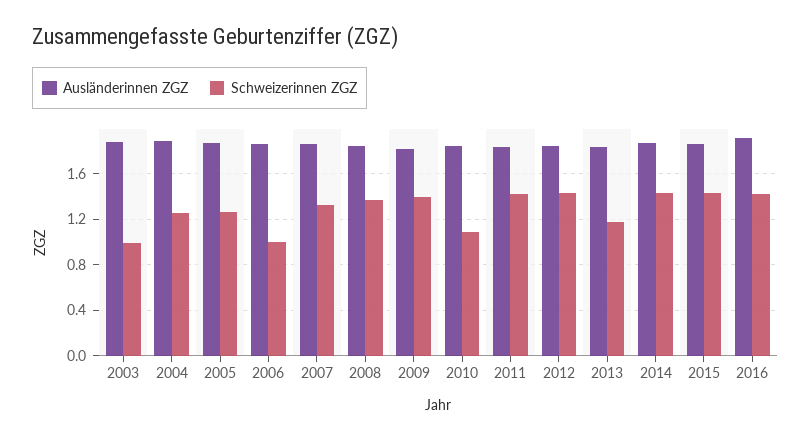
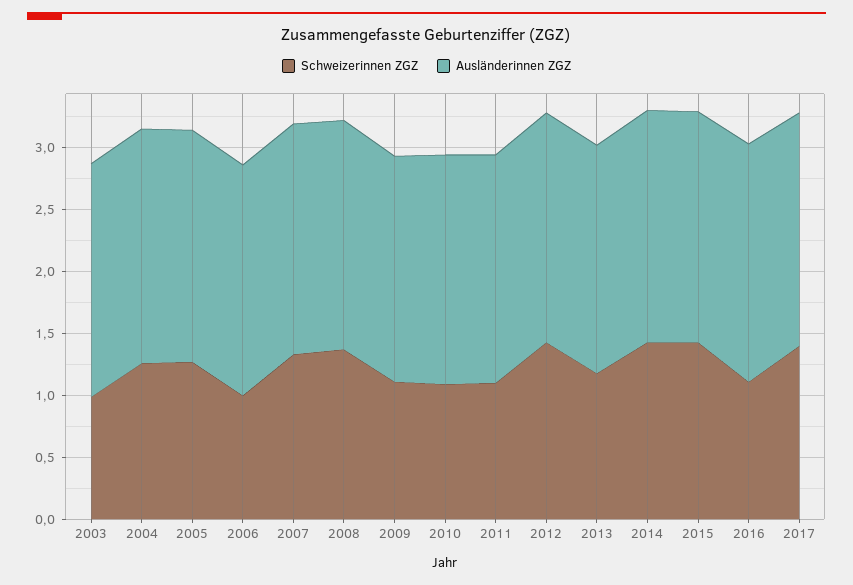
Schweizerinnen ZGZ, 2009: 1.4 -> 1.1
Schweizerinnen ZGZ, 2011: 1.4 -> 1.1
Schweizerinnen ZGZ, 2016: 1.4 -> 1.1
Schweizerinnen ZGZ, 2017: none -> 1.4
Ausländerinnen ZGZ, 2017: none -> 1.9

